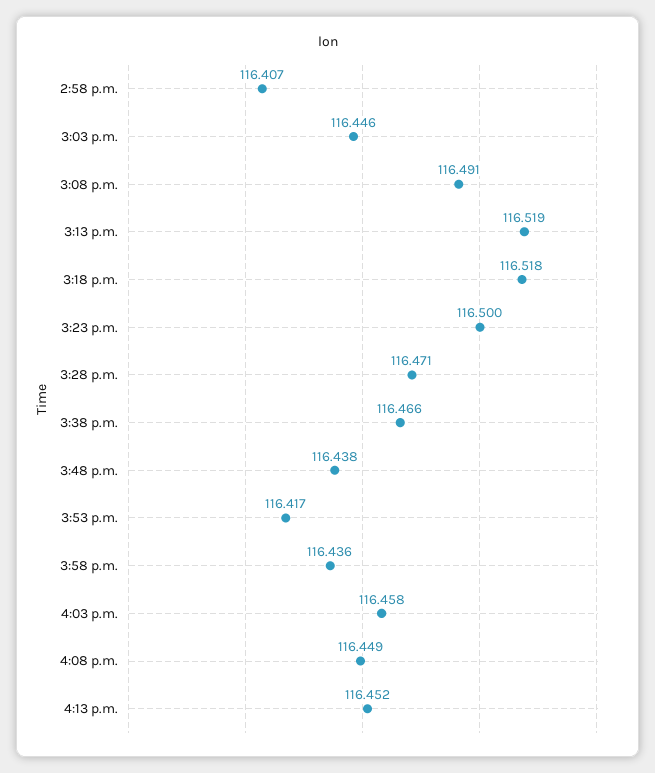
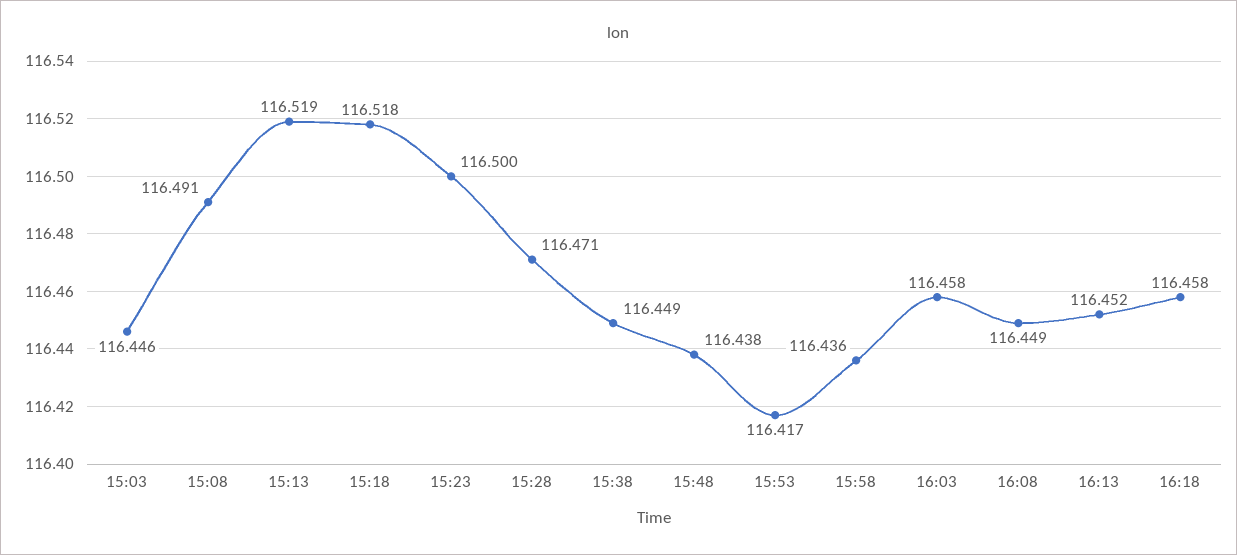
2:58 p.m.: 116.407 -> none
3:38 p.m.: 116.466 -> 116.449
16:18: none -> 116.458

